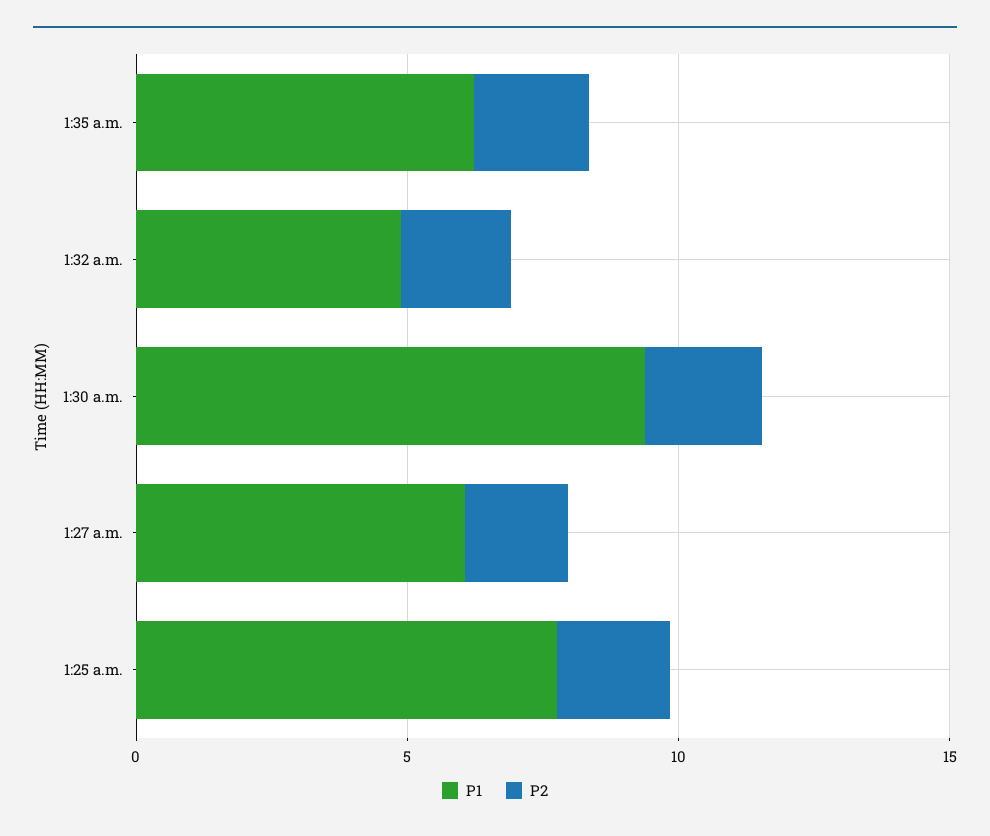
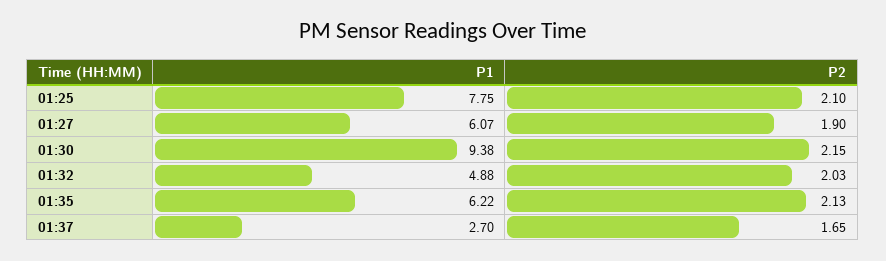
P1, 01:37: none -> 2.7
P2, 01:37: none -> 1.65

